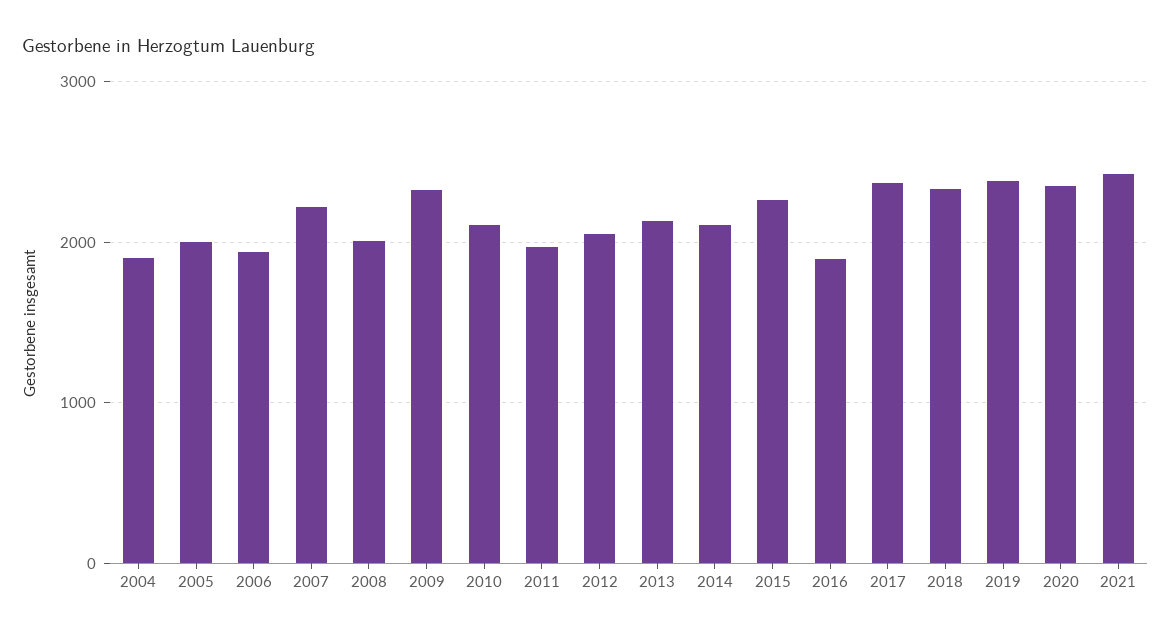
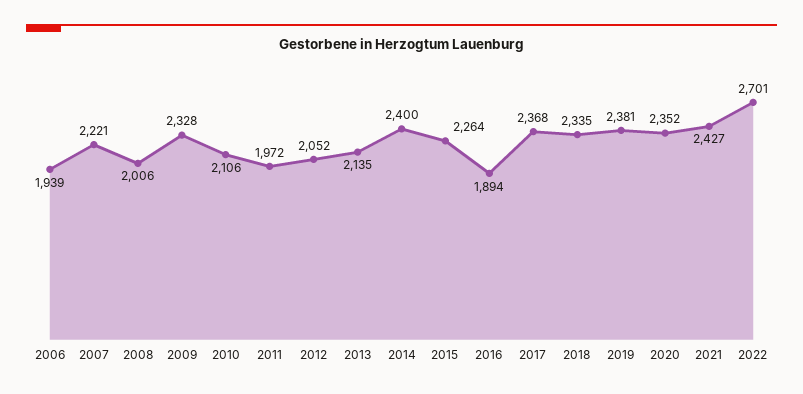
2004: 1900 -> none
2005: 2000 -> none
2014: 2100 -> 2400
2022: none -> 2701

